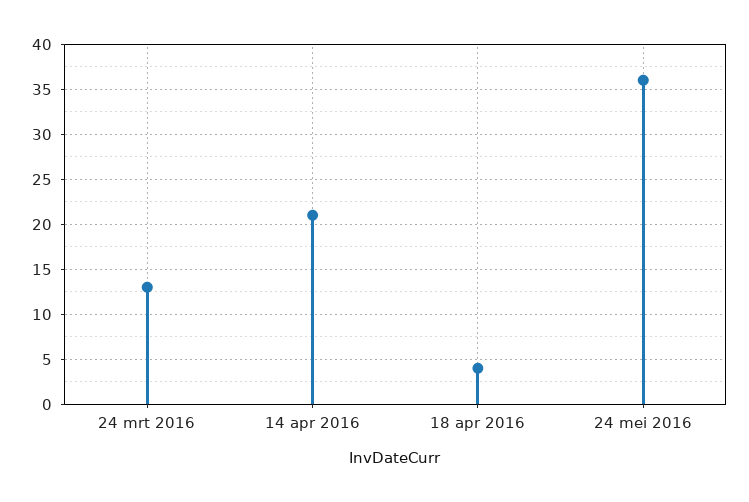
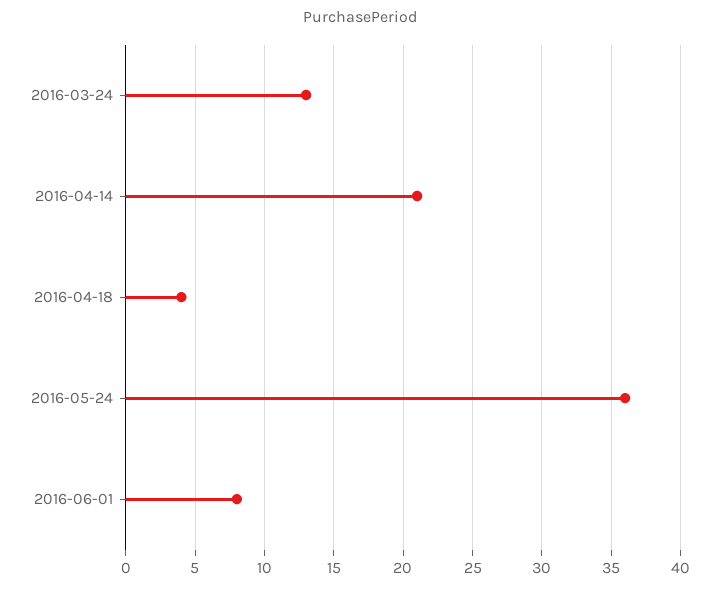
2016-06-01: none -> 8

